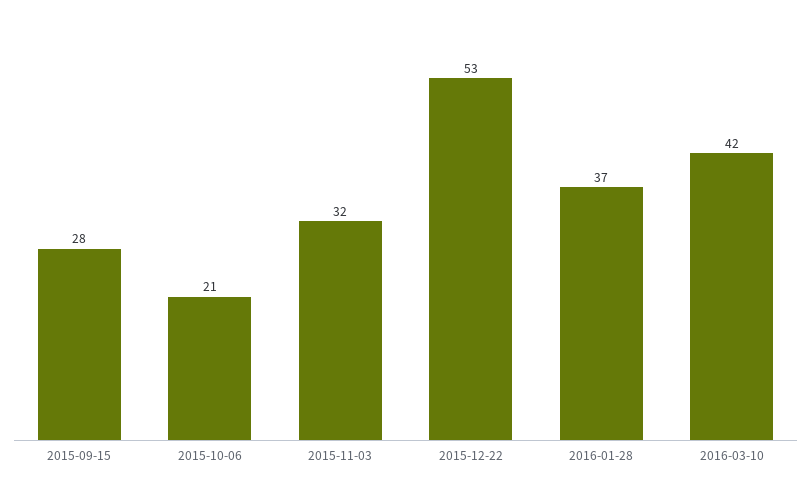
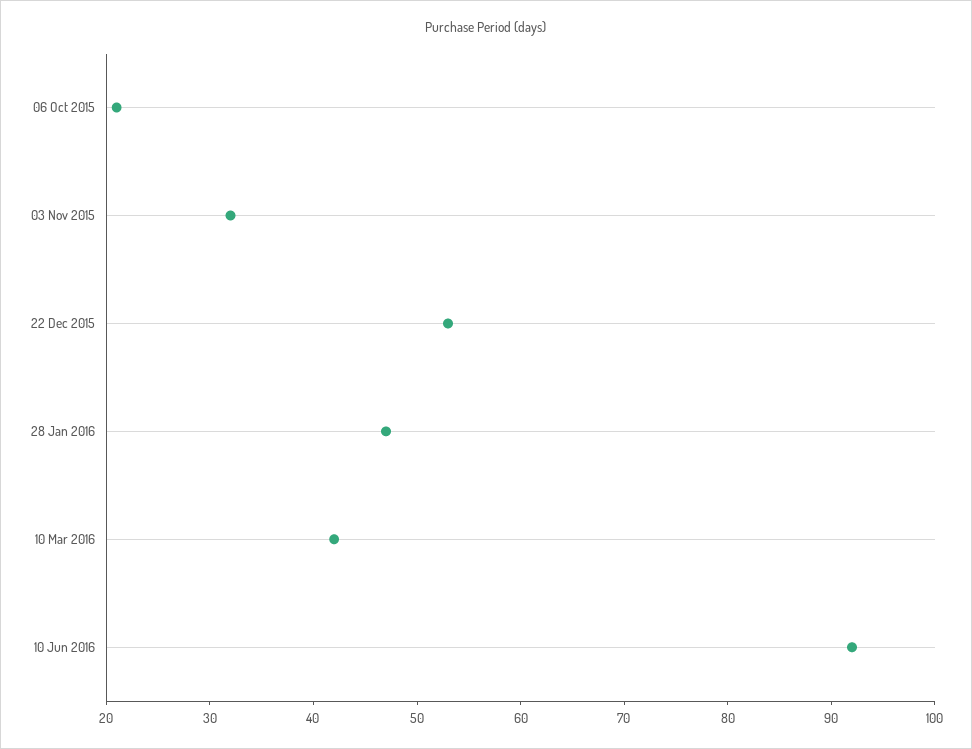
2015-09-15: 28 -> none
2016-01-28: 37 -> 47
10 Jun 2016: none -> 92

